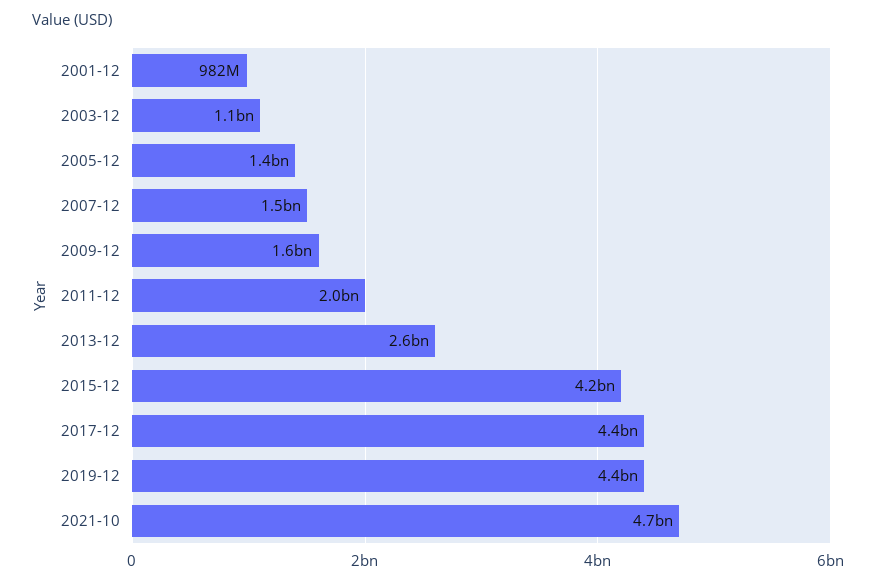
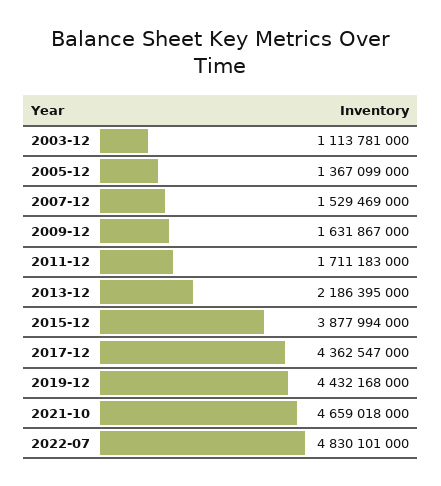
2001-12: 982000000 -> none
2011-12: 2000000000 -> 1711183000
2013-12: 2600000000 -> 2186395000
2015-12: 4200000000 -> 3877994000
2022-07: none -> 4830101000

